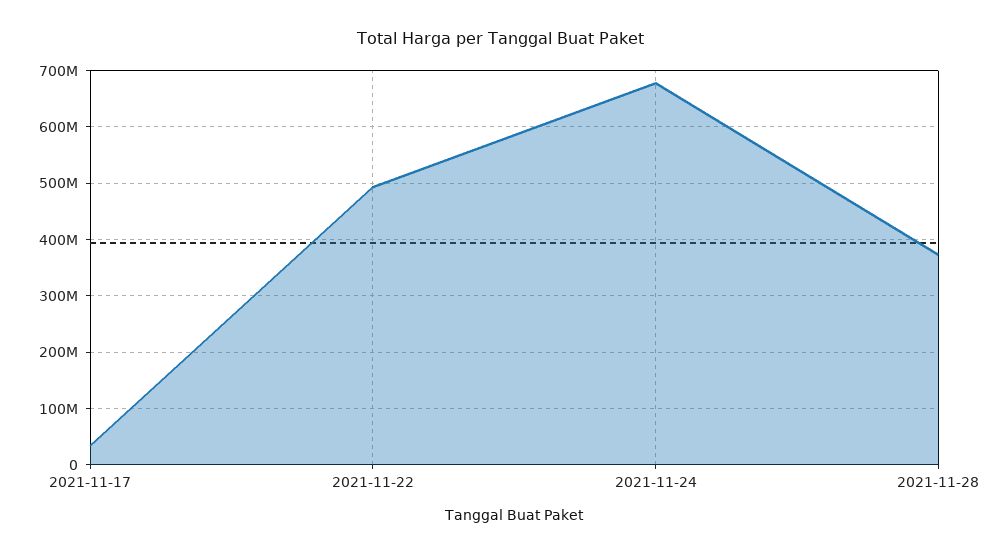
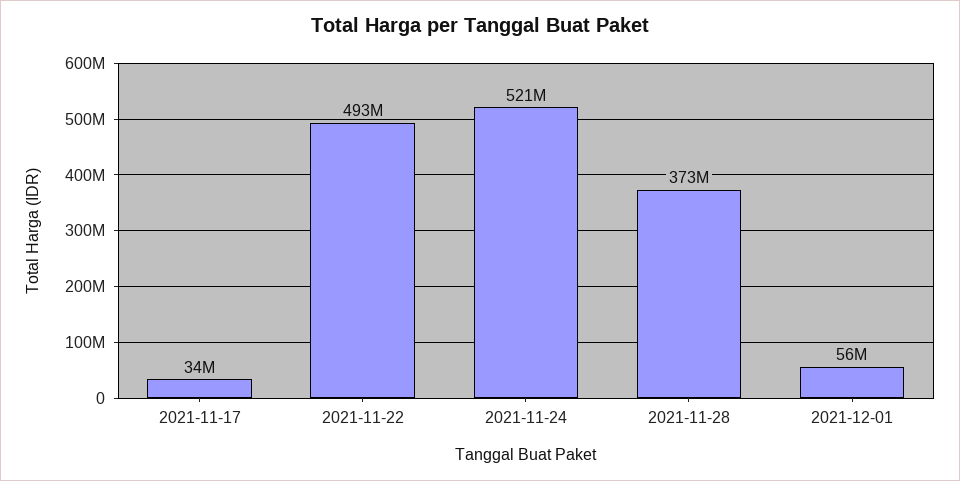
2021-11-24: 680000000 -> 521000000
2021-12-01: none -> 56000000

